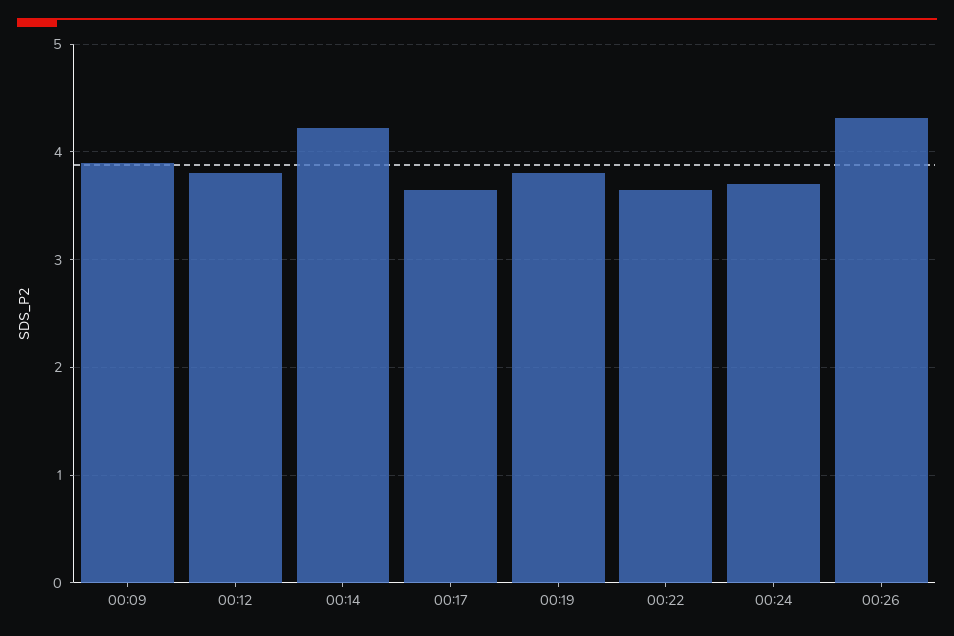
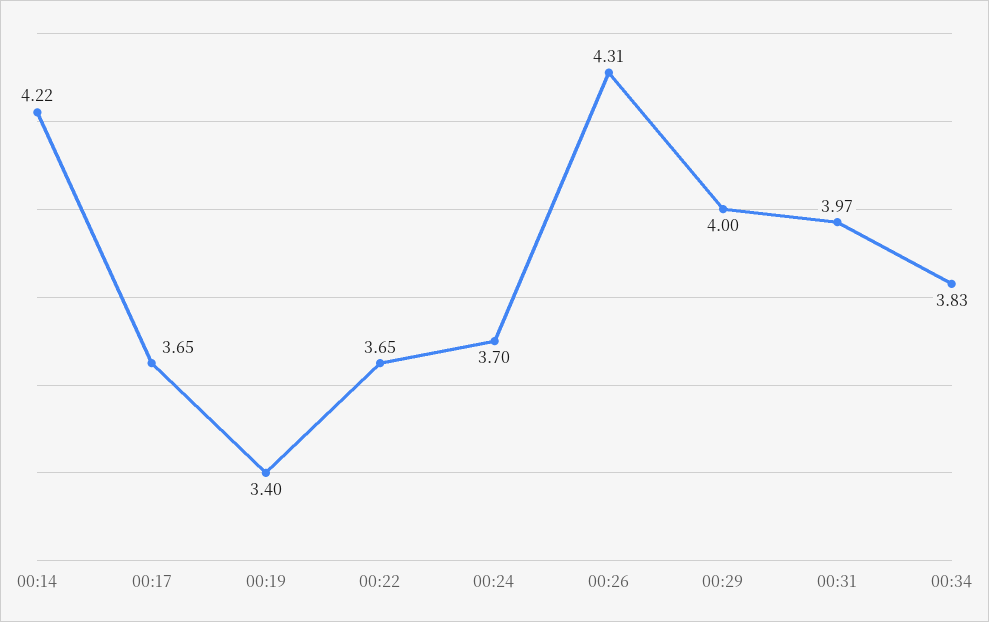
00:09: 3.9 -> none
00:12: 3.8 -> none
00:19: 3.8 -> 3.4
00:29: none -> 4
00:31: none -> 3.97
00:34: none -> 3.83

